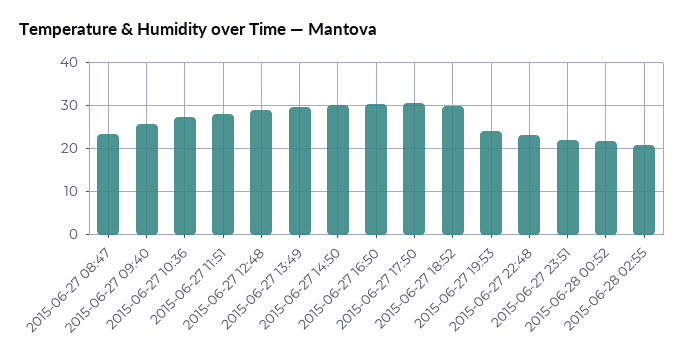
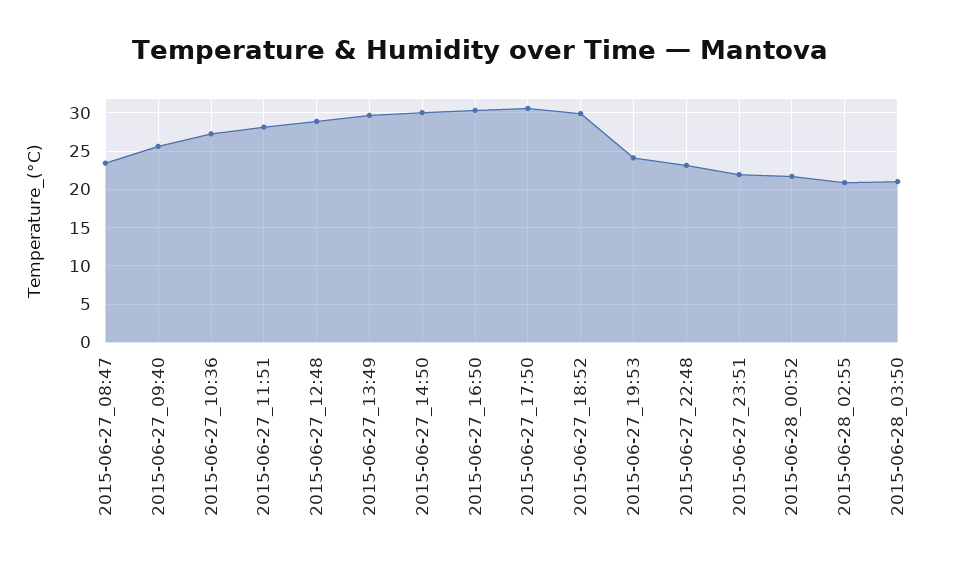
2015-06-28_03:50: none -> 21

